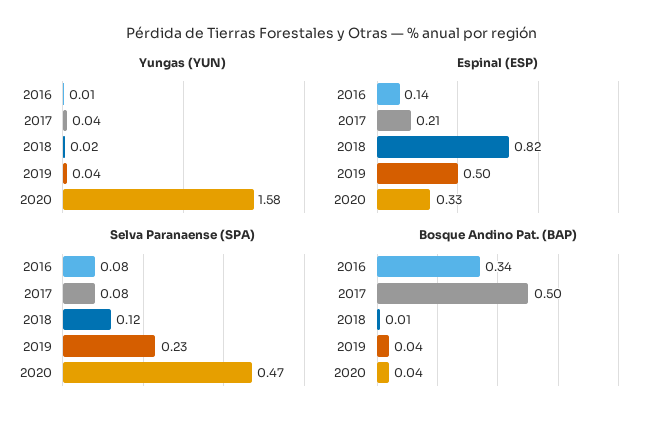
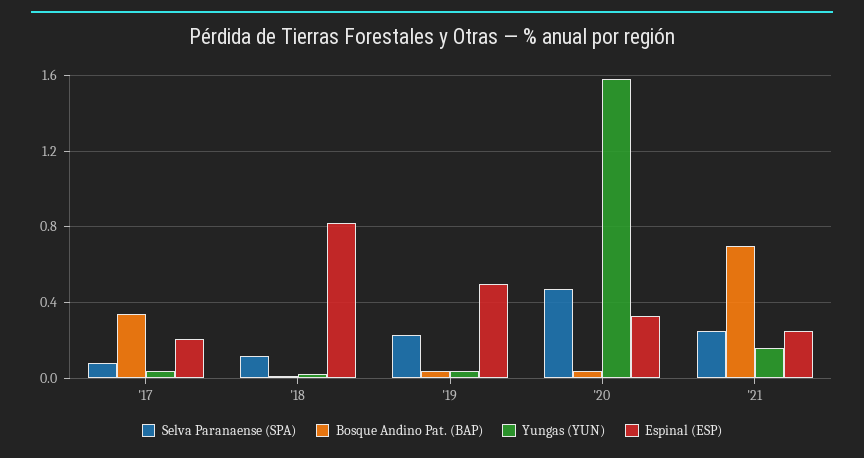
Yungas (YUN), 2016: 0.01 -> none
Espinal (ESP), 2016: 0.14 -> none
Selva Paranaense (SPA), 2016: 0.08 -> none
Bosque Andino Pat. (BAP), 2016: 0.34 -> none
Bosque Andino Pat. (BAP), 2017: 0.5 -> 0.35
Selva Paranaense (SPA), '21: none -> 0.25
Bosque Andino Pat. (BAP), '21: none -> 0.7
Yungas (YUN), '21: none -> 0.15
Espinal (ESP), '21: none -> 0.25

